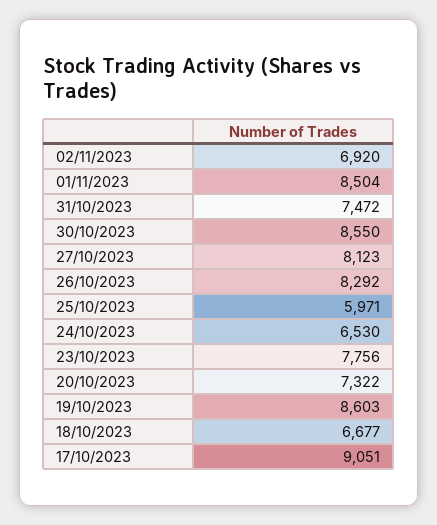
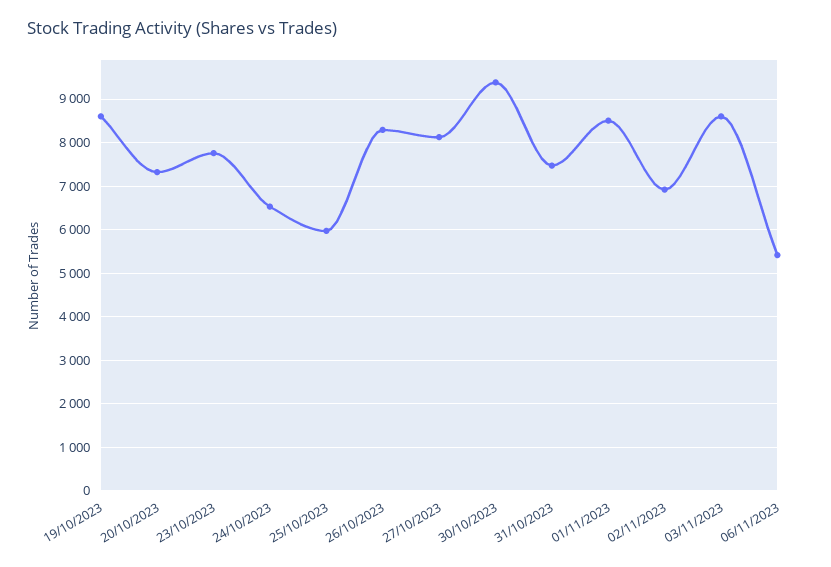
30/10/2023: 8550 -> 9400
18/10/2023: 6677 -> none
17/10/2023: 9051 -> none
03/11/2023: none -> 8600
06/11/2023: none -> 5400

